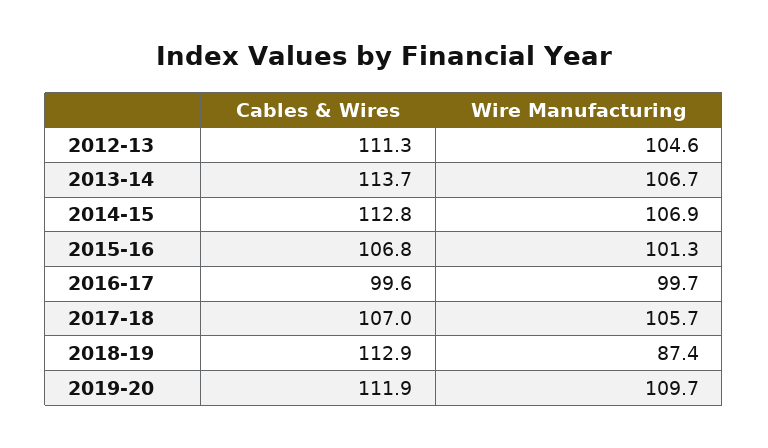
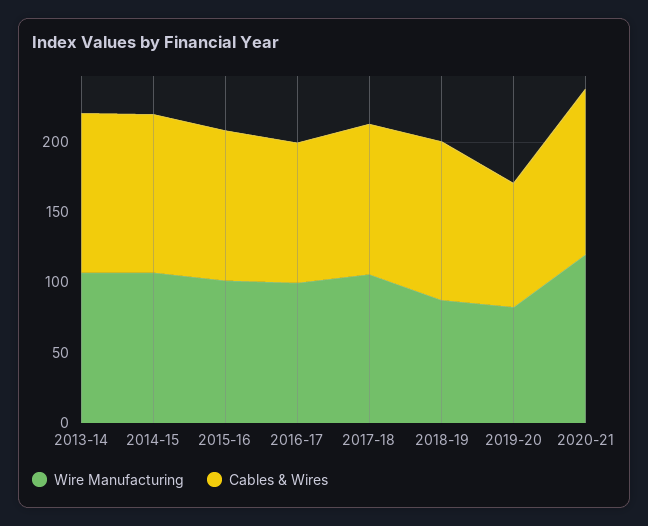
Cables & Wires, 2012-13: 111.3 -> none
Wire Manufacturing, 2012-13: 104.6 -> none
Cables & Wires, 2019-20: 111.9 -> 90
Wire Manufacturing, 2019-20: 109.7 -> 80
Wire Manufacturing, 2020-21: none -> 120
Cables & Wires, 2020-21: none -> 120

